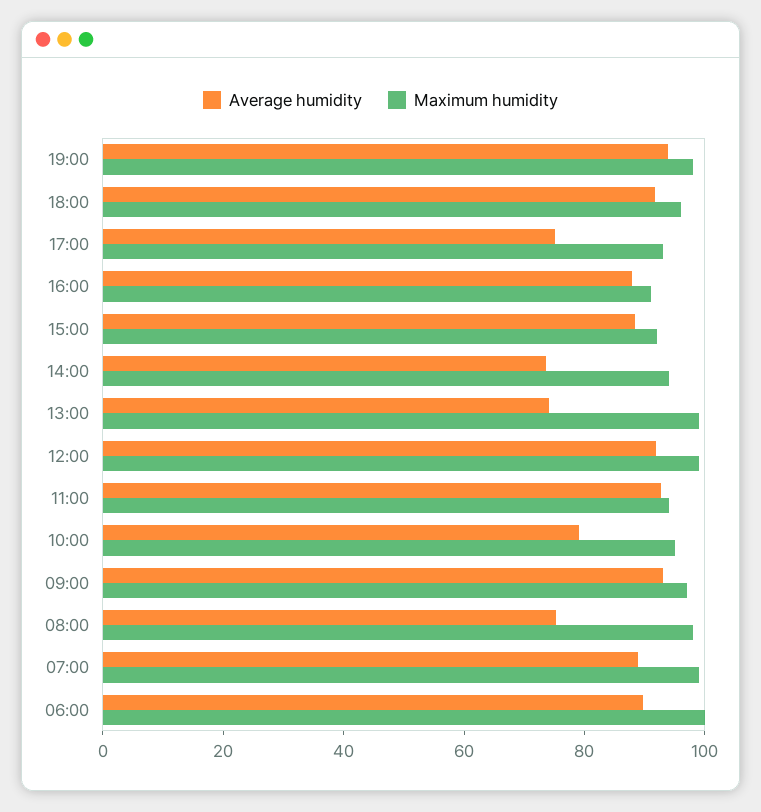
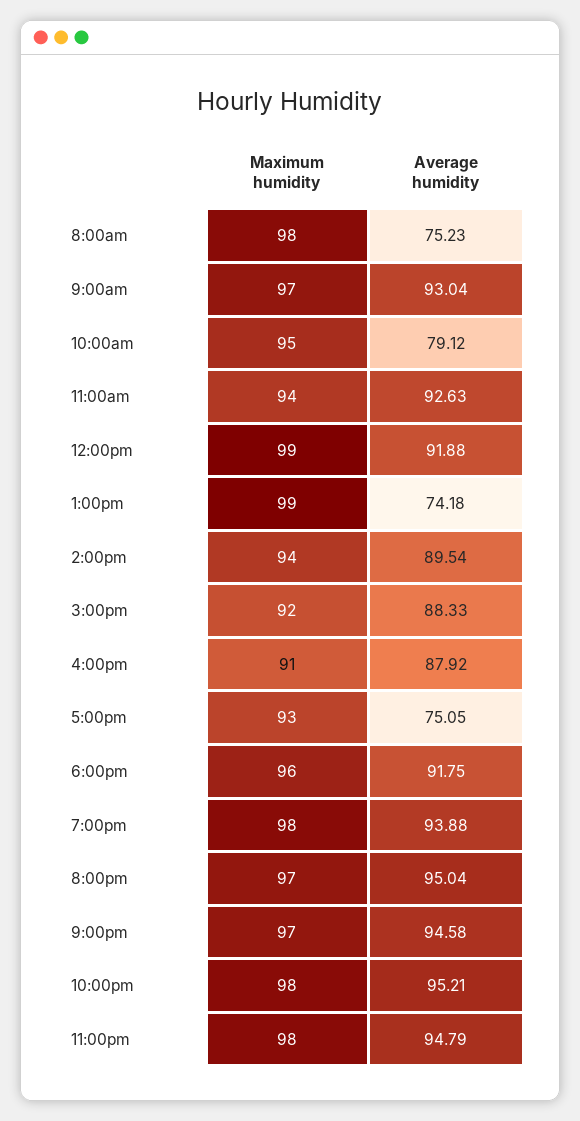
Average humidity, 14:00: 75 -> 89.54
Average humidity, 07:00: 90 -> none
Maximum humidity, 07:00: 100 -> none
Average humidity, 06:00: 90 -> none
Maximum humidity, 06:00: 100 -> none
Maximum humidity, 8:00pm: none -> 97
Average humidity, 8:00pm: none -> 95.04
Maximum humidity, 9:00pm: none -> 97
Average humidity, 9:00pm: none -> 94.58
Maximum humidity, 10:00pm: none -> 98
Average humidity, 10:00pm: none -> 95.21
Maximum humidity, 11:00pm: none -> 98
Average humidity, 11:00pm: none -> 94.79

